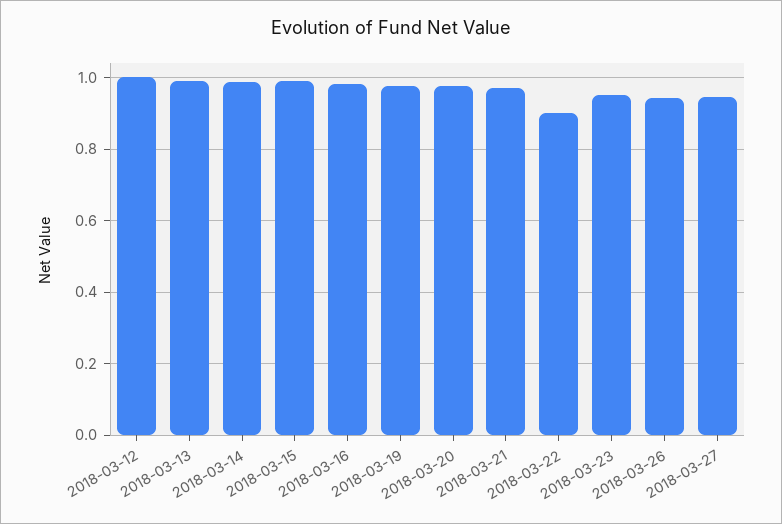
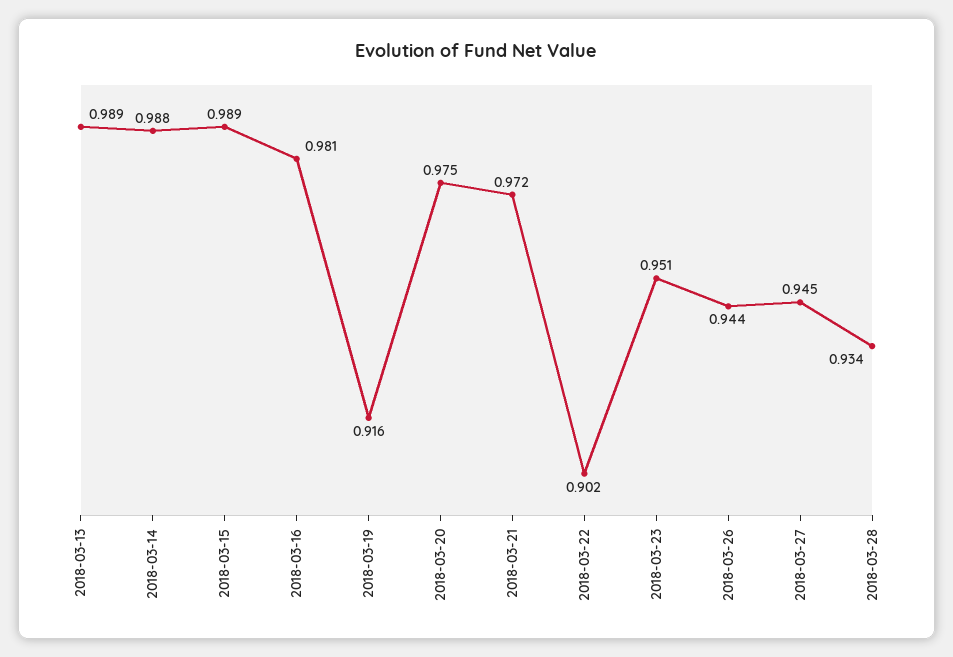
2018-03-12: 1 -> none
2018-03-19: 0.98 -> 0.916
2018-03-28: none -> 0.934

